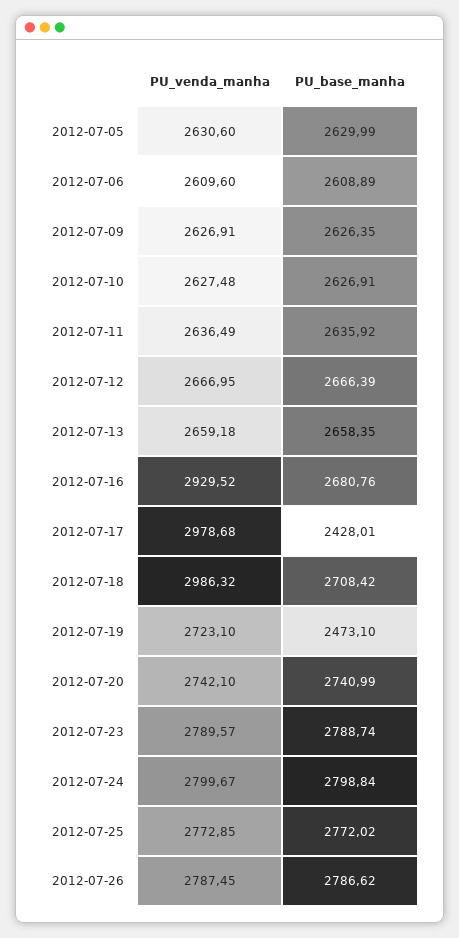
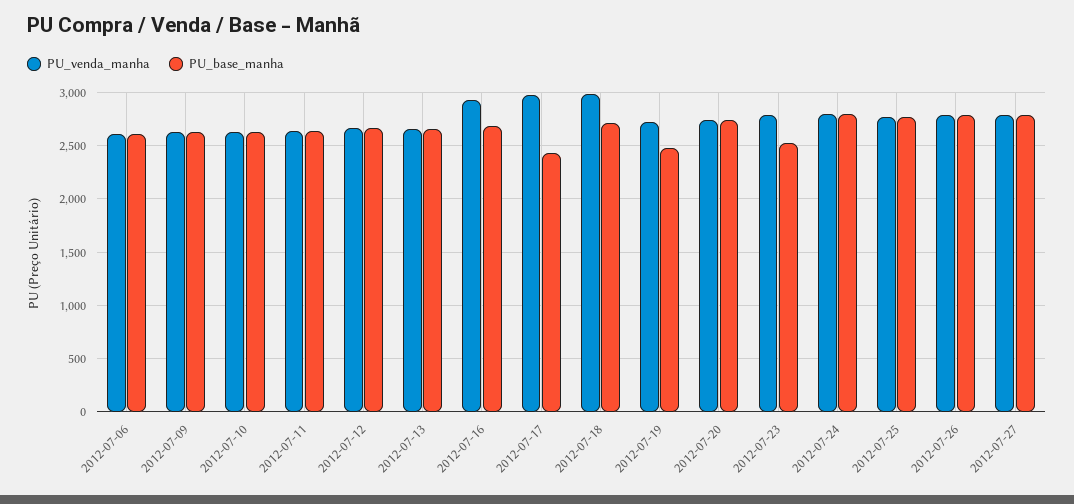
PU_venda_manha, 2012-07-05: 2630.6 -> none
PU_base_manha, 2012-07-05: 2629.99 -> none
PU_base_manha, 2012-07-23: 2788.74 -> 2500
PU_venda_manha, 2012-07-27: none -> 2800
PU_base_manha, 2012-07-27: none -> 2800

